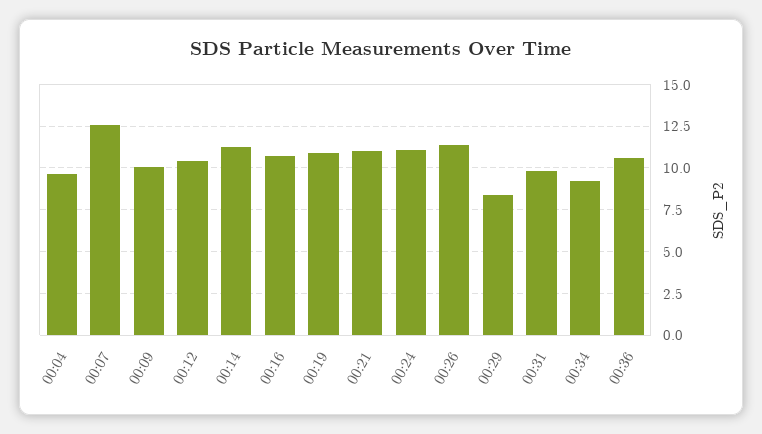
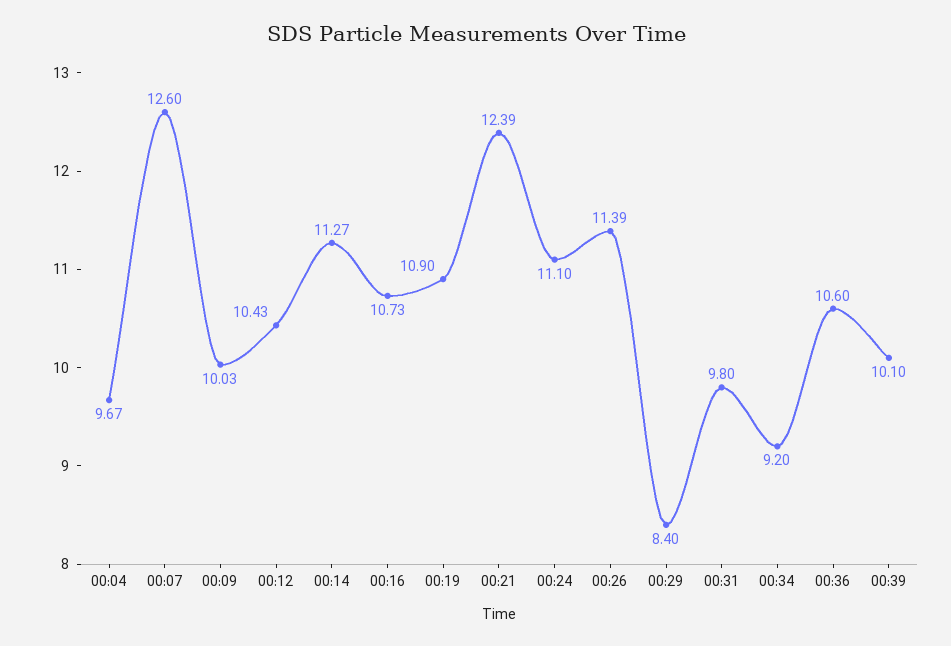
00:21: 11 -> 12.39
00:39: none -> 10.1

